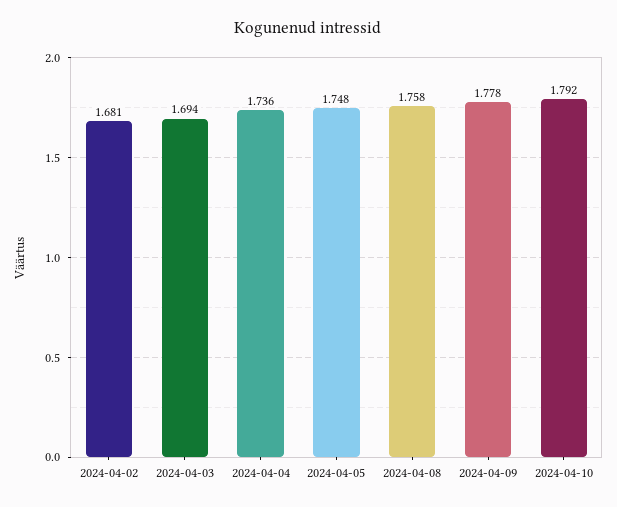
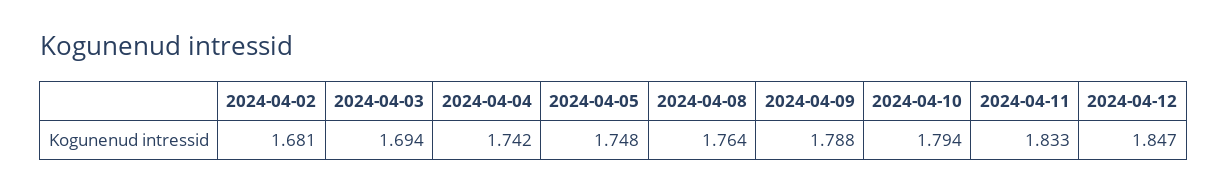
2024-04-04: 1.736 -> 1.742
2024-04-08: 1.758 -> 1.764
2024-04-09: 1.778 -> 1.788
2024-04-10: 1.792 -> 1.794
2024-04-11: none -> 1.833
2024-04-12: none -> 1.847

